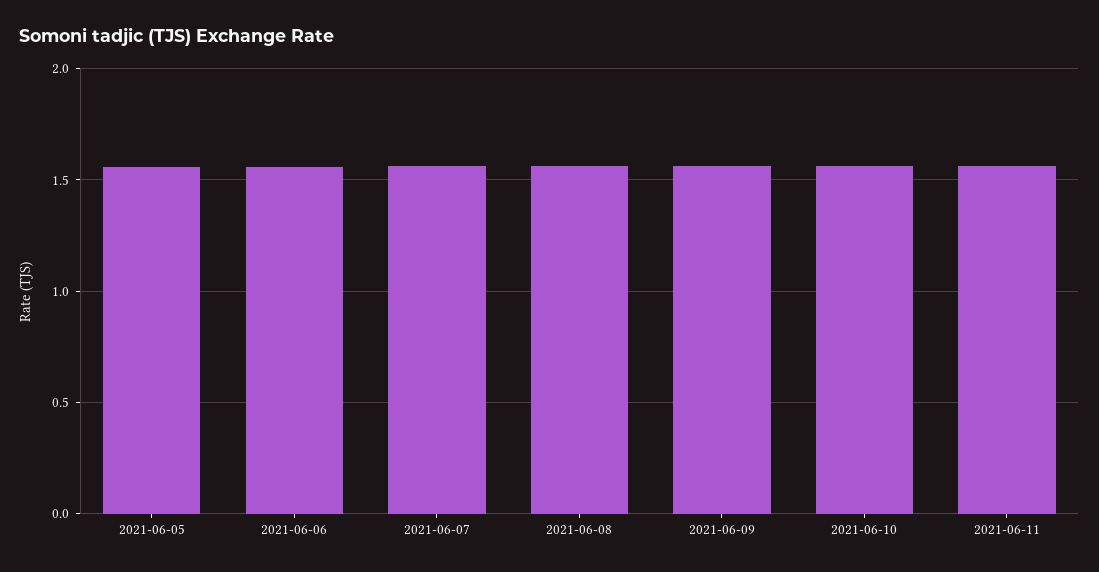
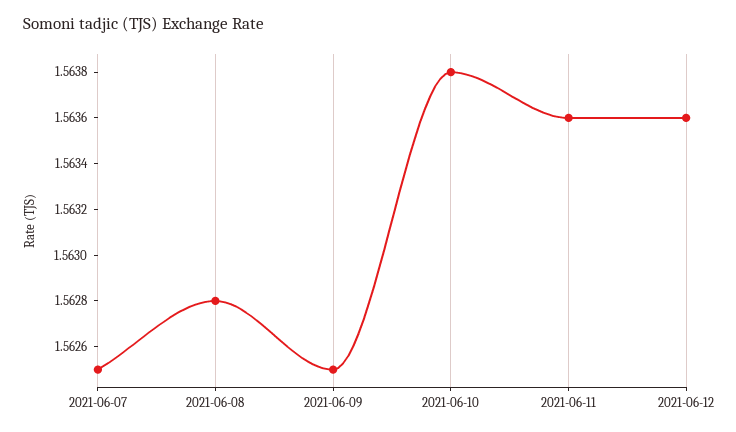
2021-06-05: 1.55 -> none
2021-06-06: 1.55 -> none
2021-06-12: none -> 1.5636

